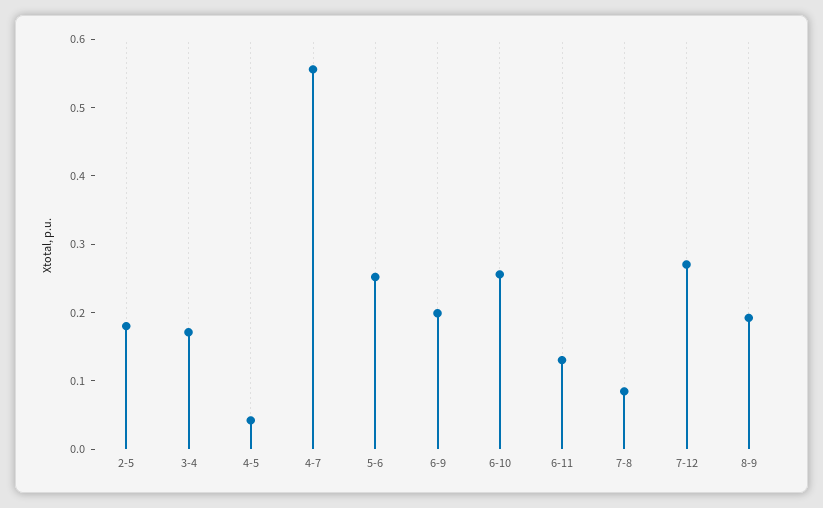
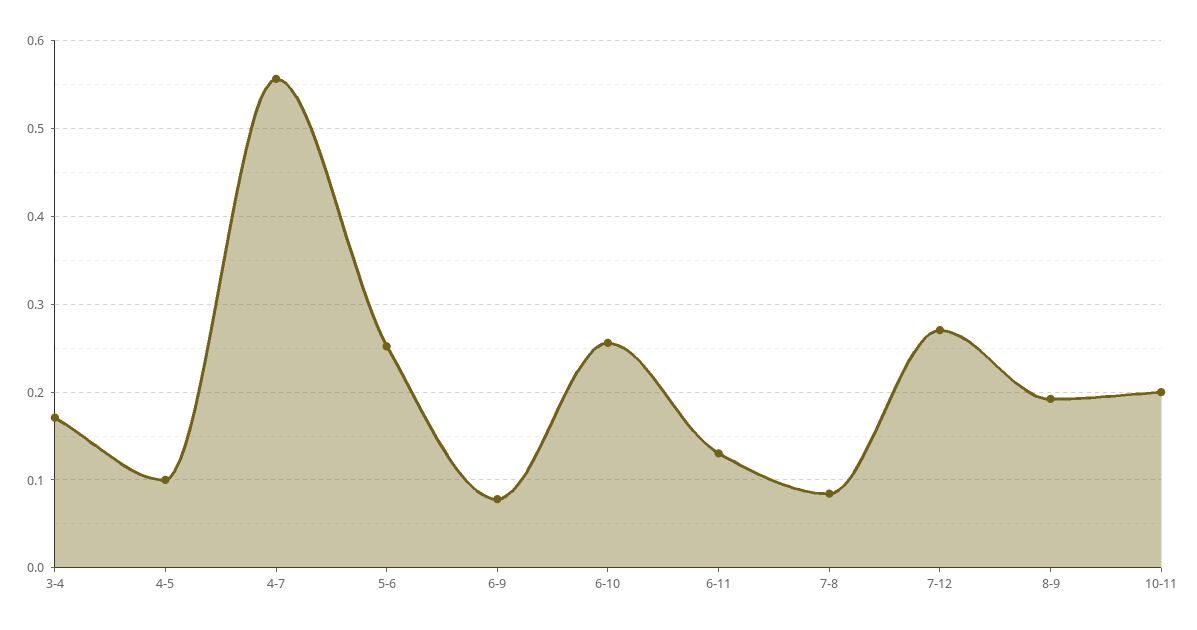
2-5: 0.18 -> none
4-5: 0.04 -> 0.1
6-9: 0.2 -> 0.08
10-11: none -> 0.2

